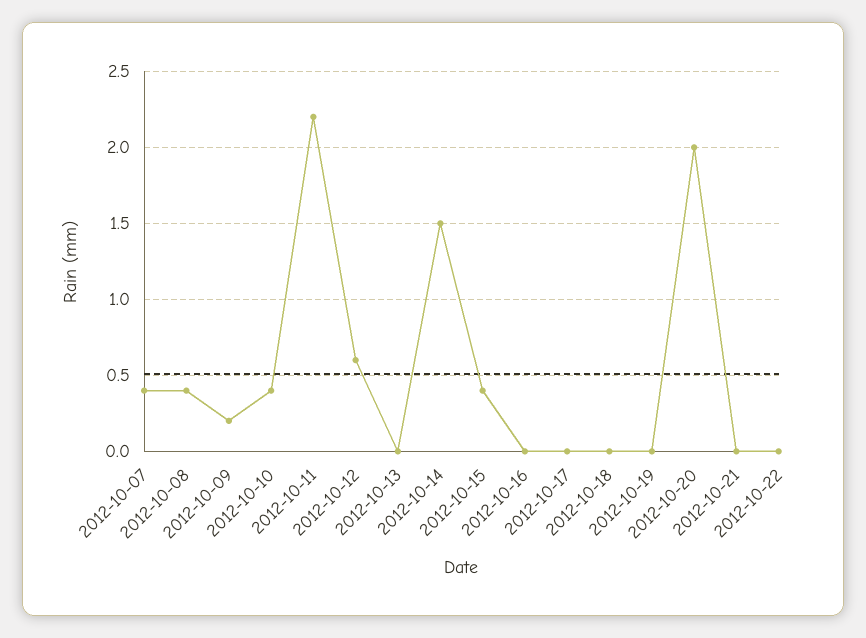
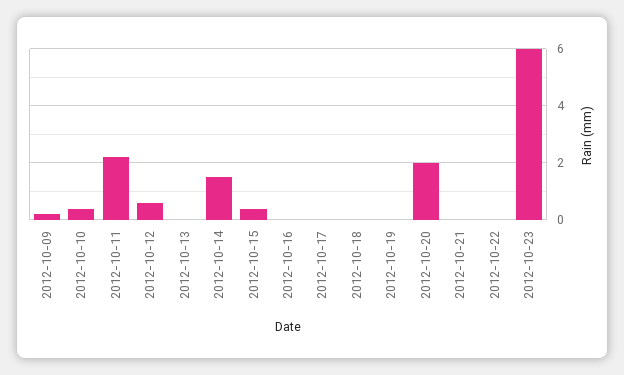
2012-10-07: 0.4 -> none
2012-10-08: 0.4 -> none
2012-10-23: none -> 6

